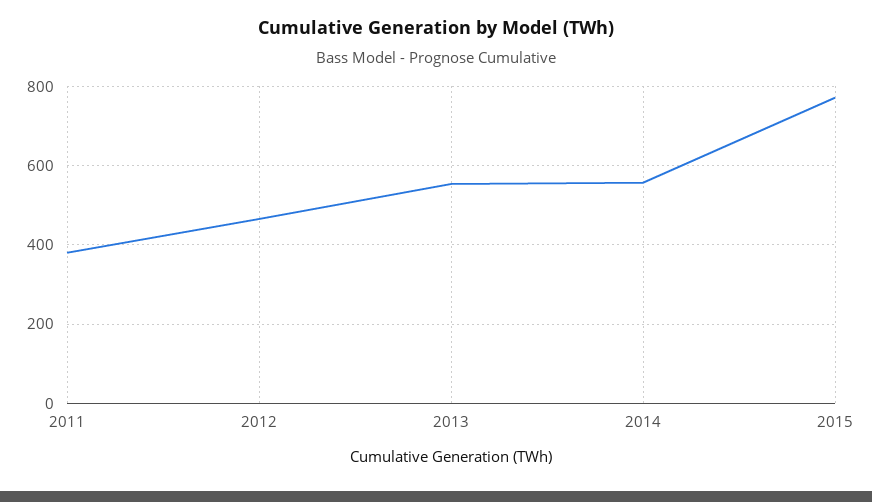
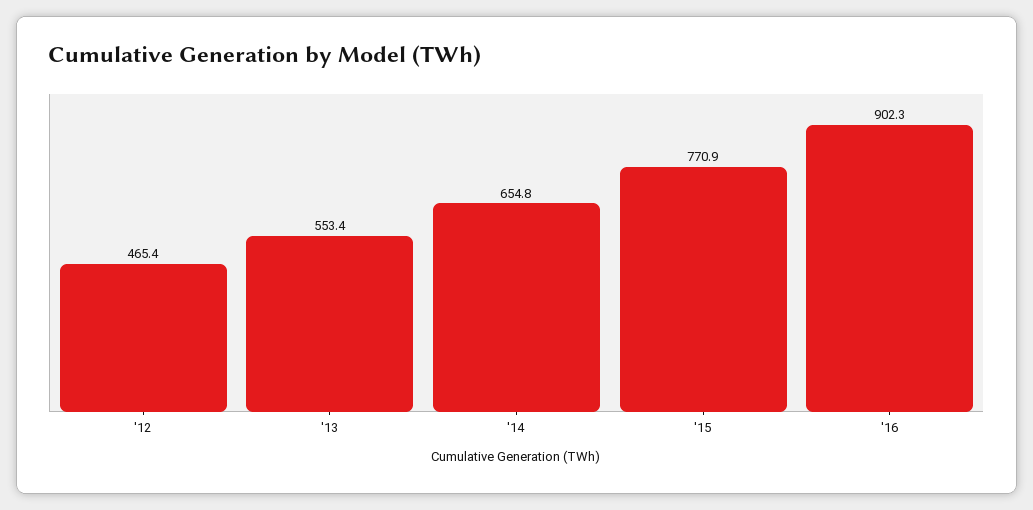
2011: 380 -> none
2014: 560 -> 654.8
'16: none -> 902.3

